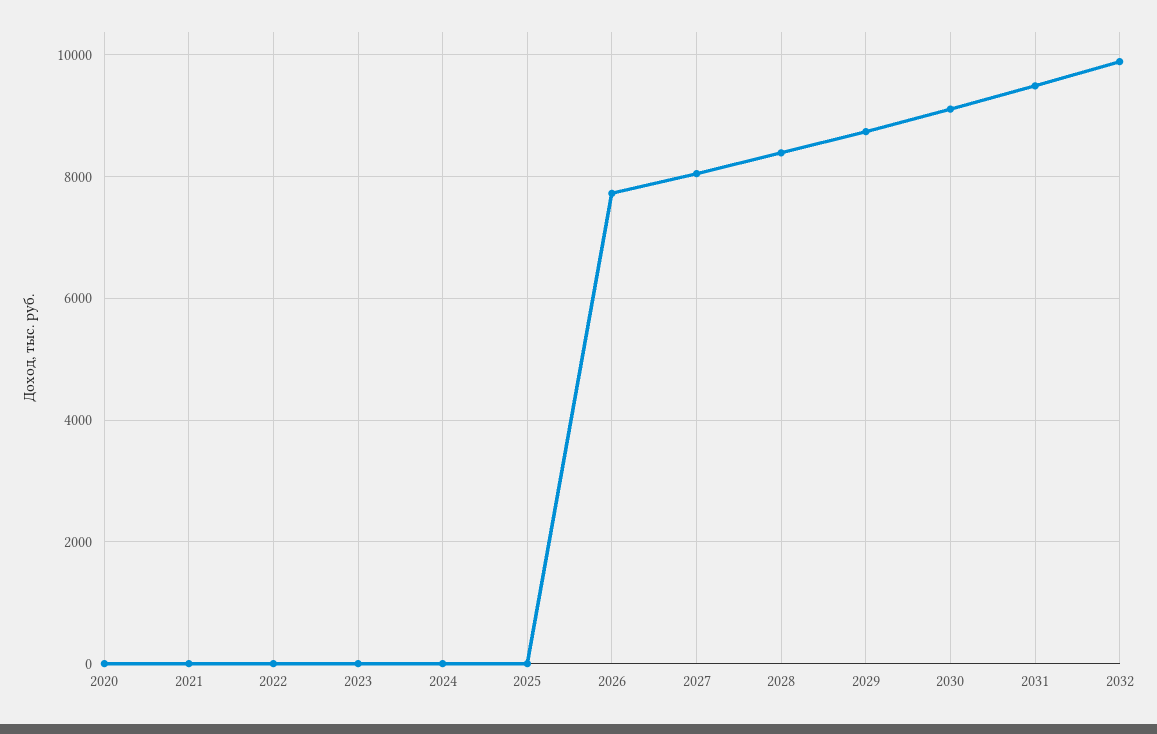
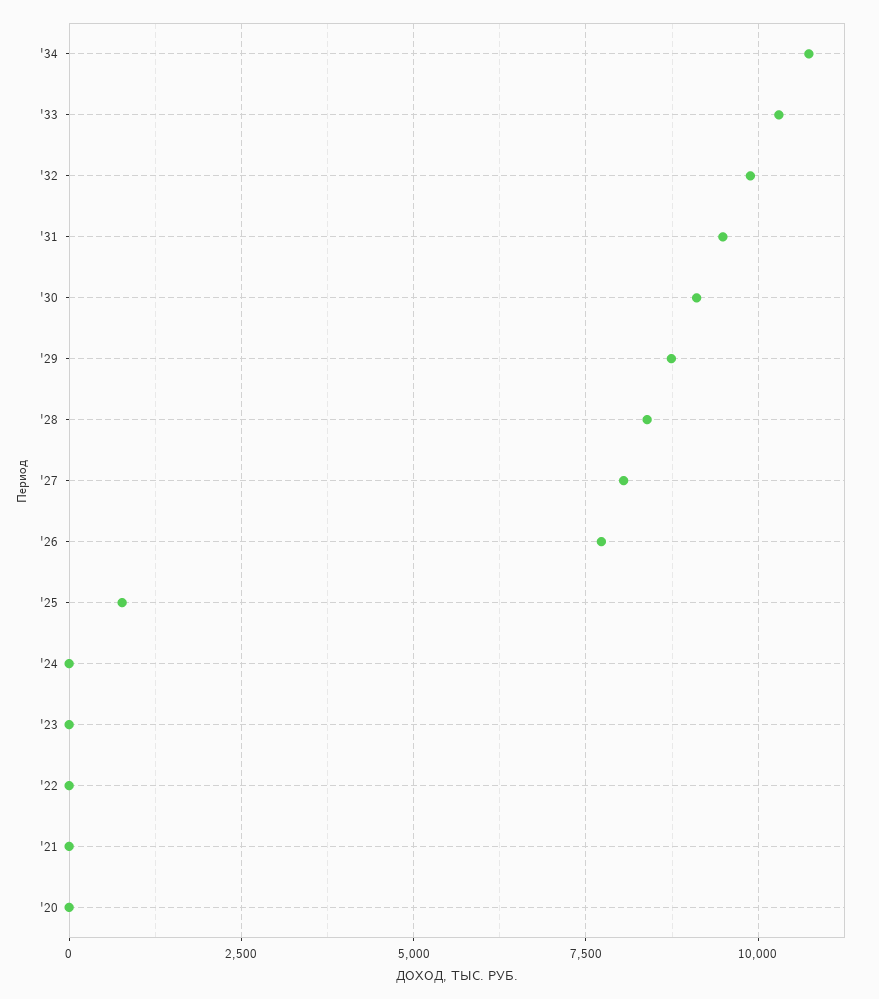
2025: 0 -> 750
'34: none -> 10750
'33: none -> 10250

